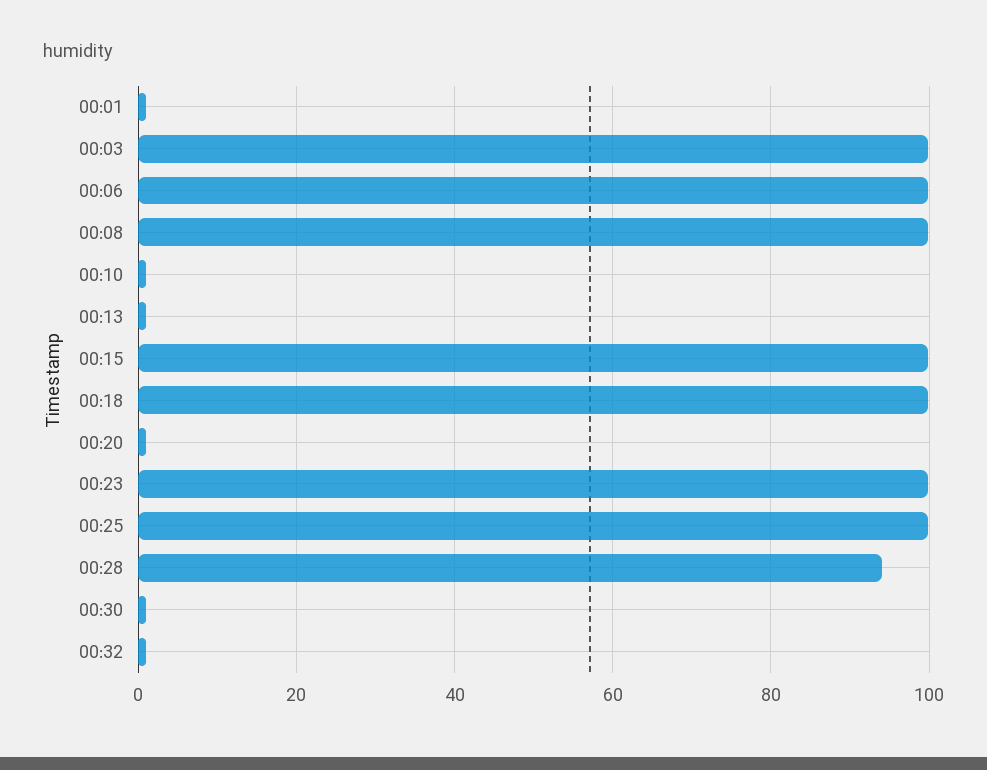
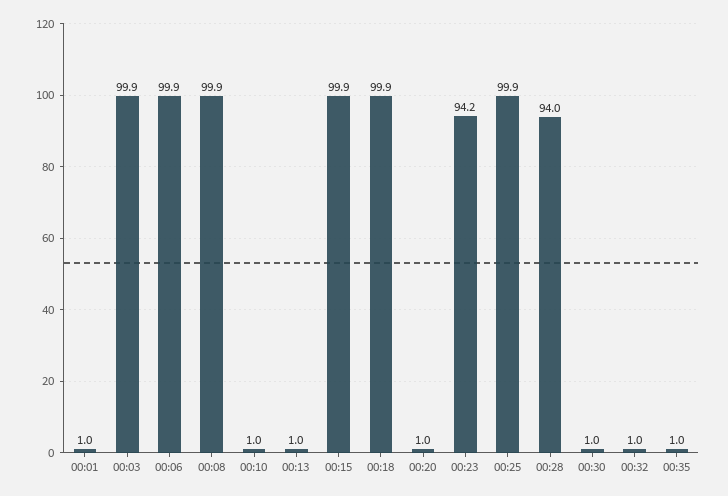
00:23: 100 -> 94.2
00:35: none -> 1

